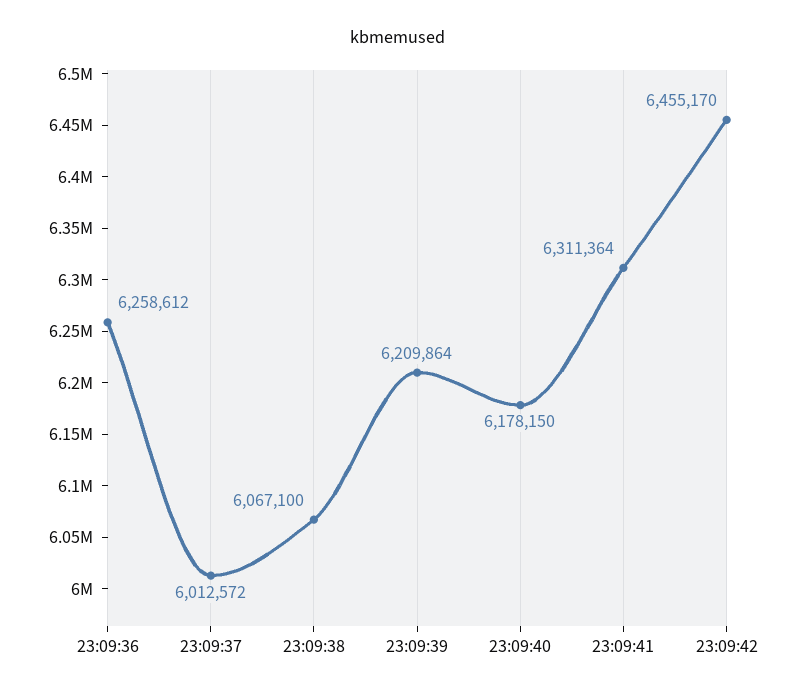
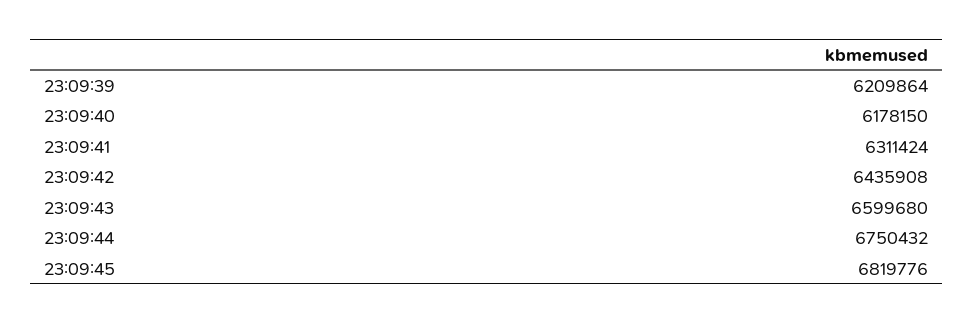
23:09:36: 6258612 -> none
23:09:37: 6012572 -> none
23:09:38: 6067100 -> none
23:09:41: 6311364 -> 6311424
23:09:42: 6455170 -> 6435908
23:09:43: none -> 6599680
23:09:44: none -> 6750432
23:09:45: none -> 6819776

